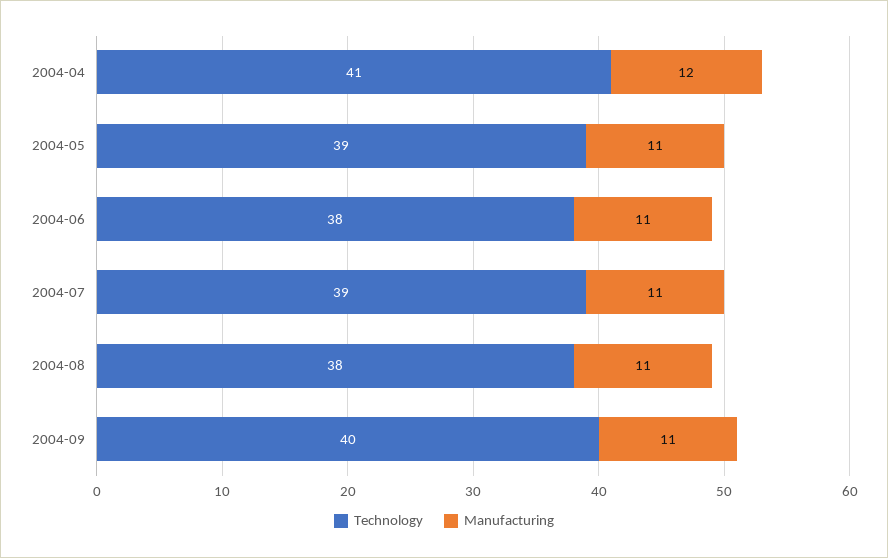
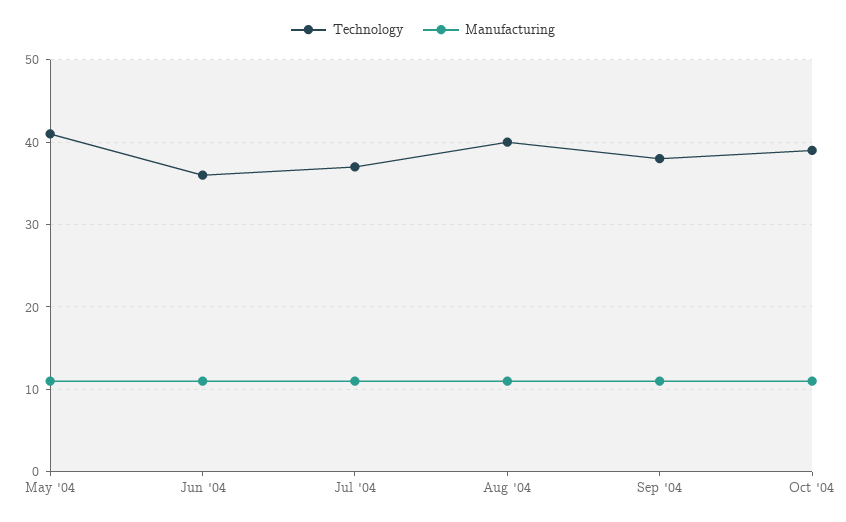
Technology, 2004-04: 41 -> none
Manufacturing, 2004-04: 12 -> none
Technology, 2004-05: 39 -> 41
Technology, 2004-06: 38 -> 36
Technology, 2004-07: 39 -> 37
Technology, 2004-08: 38 -> 40
Technology, 2004-09: 40 -> 38
Technology, Oct '04: none -> 39
Manufacturing, Oct '04: none -> 11

